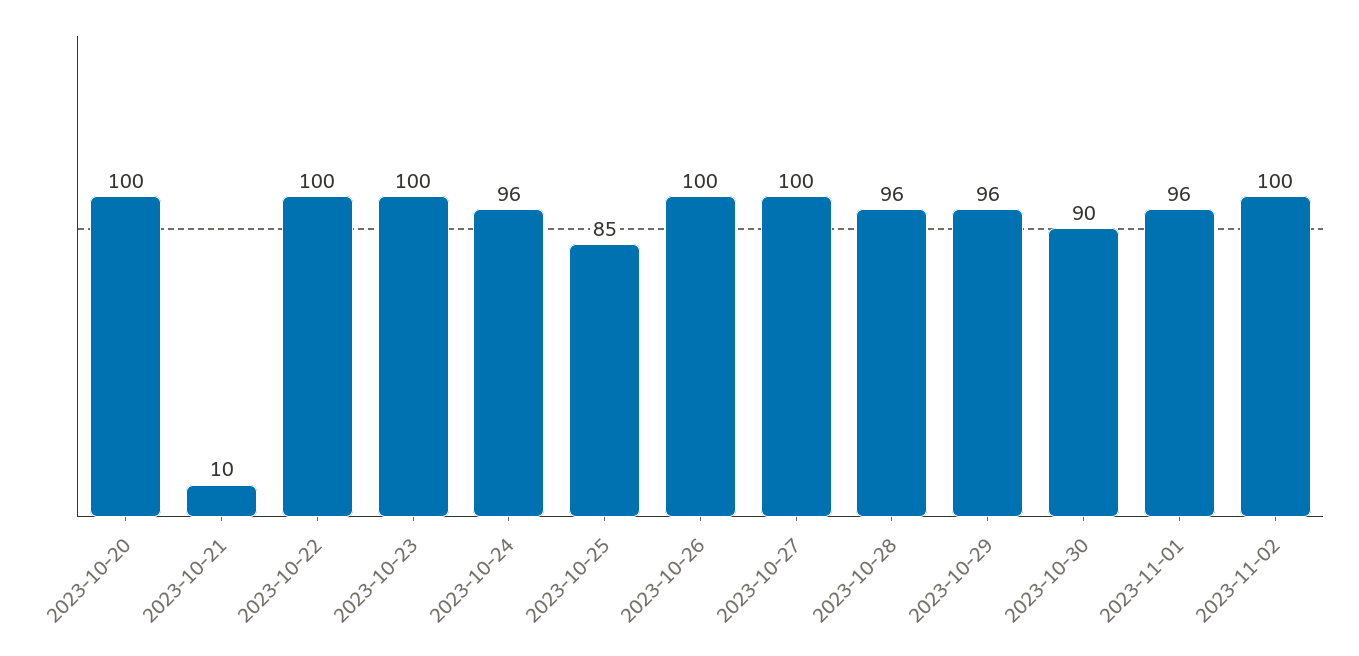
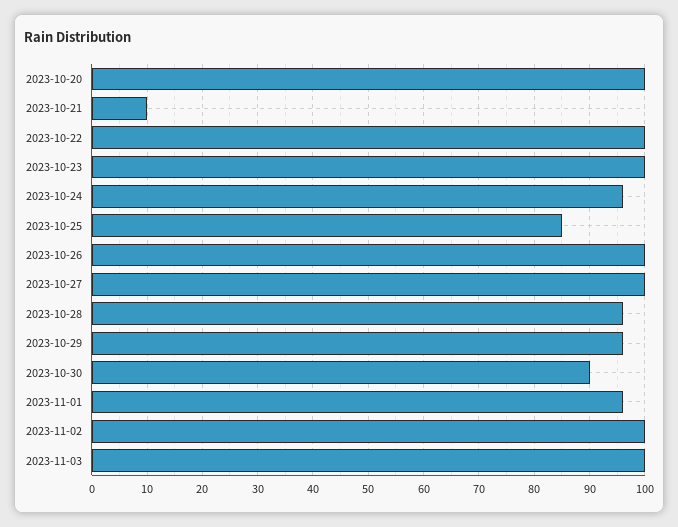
2023-11-03: none -> 100

